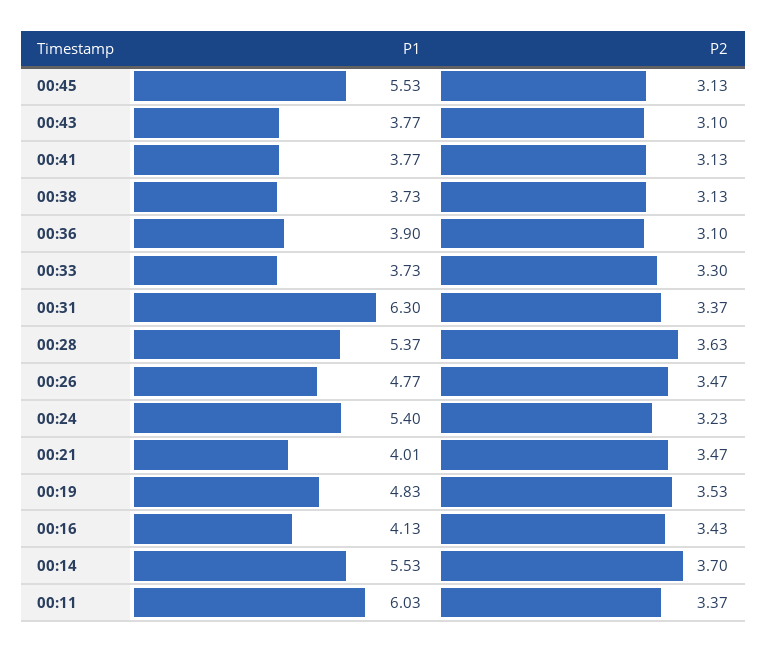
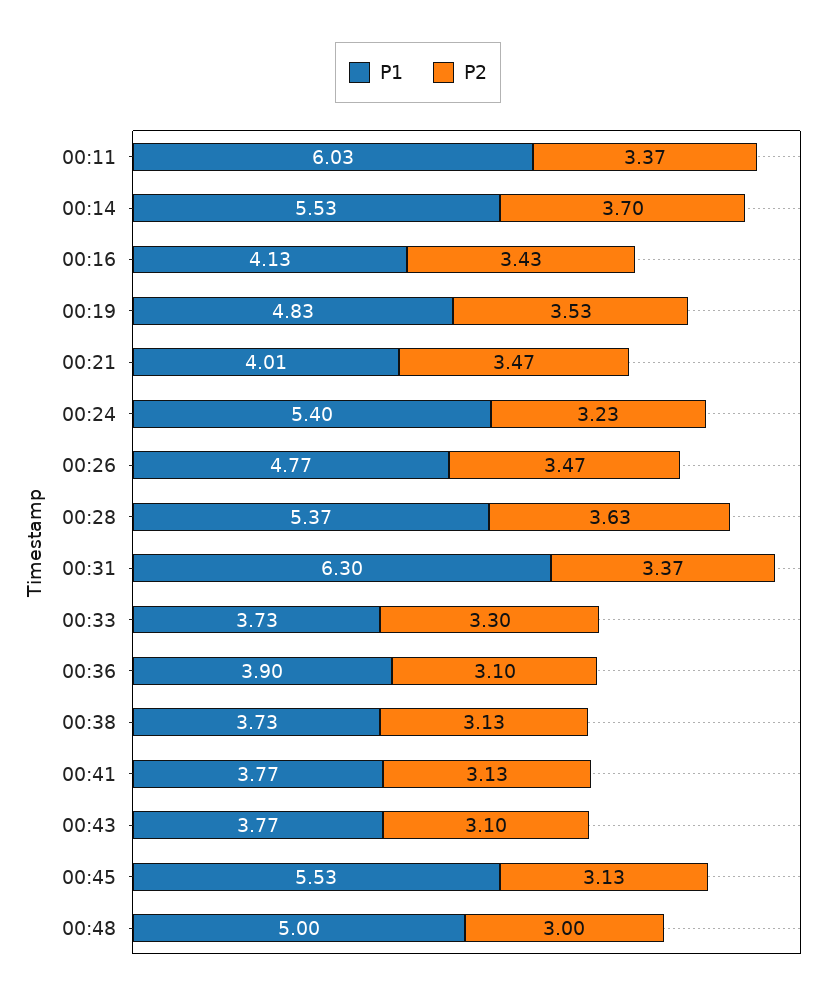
P1, 00:48: none -> 5
P2, 00:48: none -> 3

